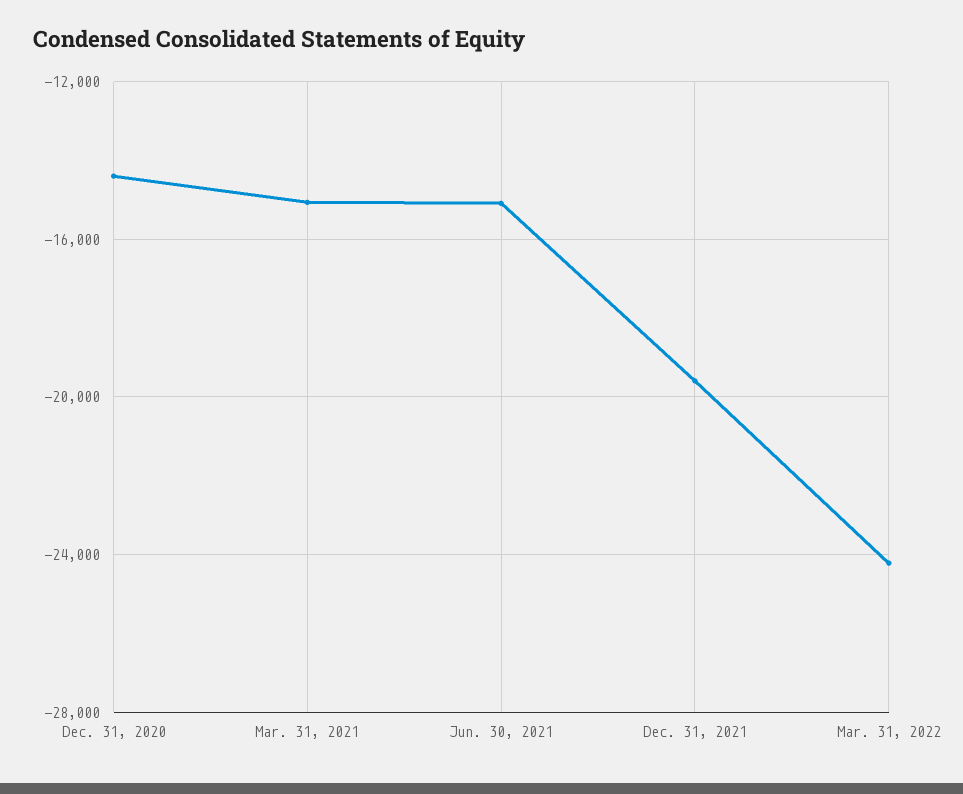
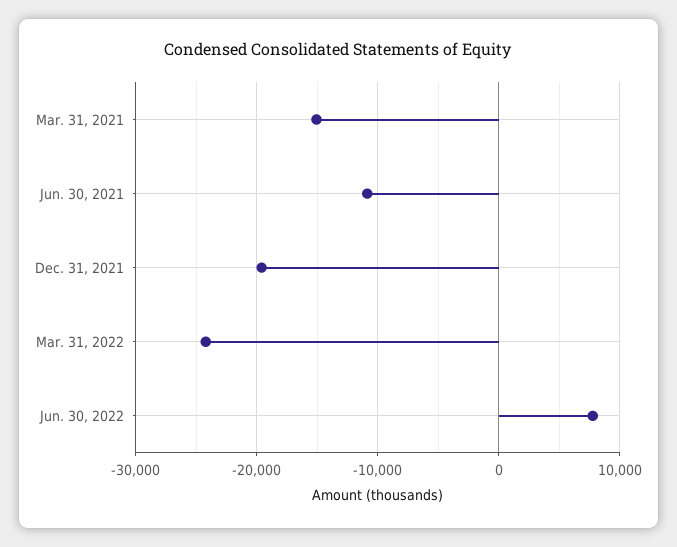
Dec. 31, 2020: -14500 -> none
Jun. 30, 2021: -15000 -> -11000
Jun. 30, 2022: none -> 8000

